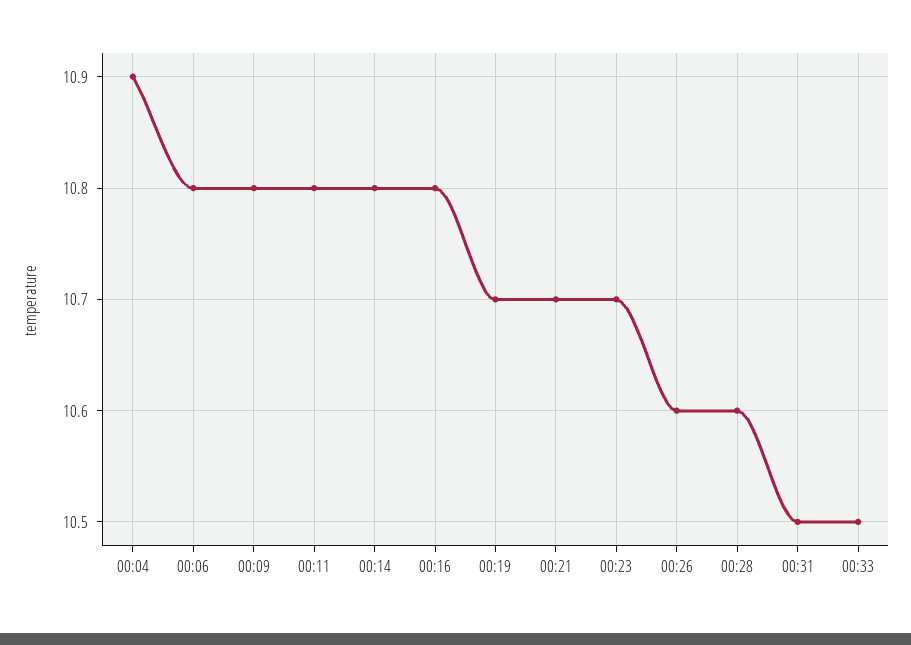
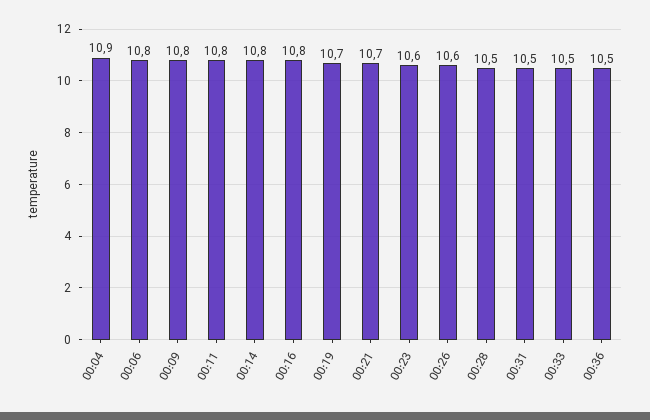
00:23: 10.7 -> 10.6
00:28: 10.6 -> 10.5
00:36: none -> 10.5

